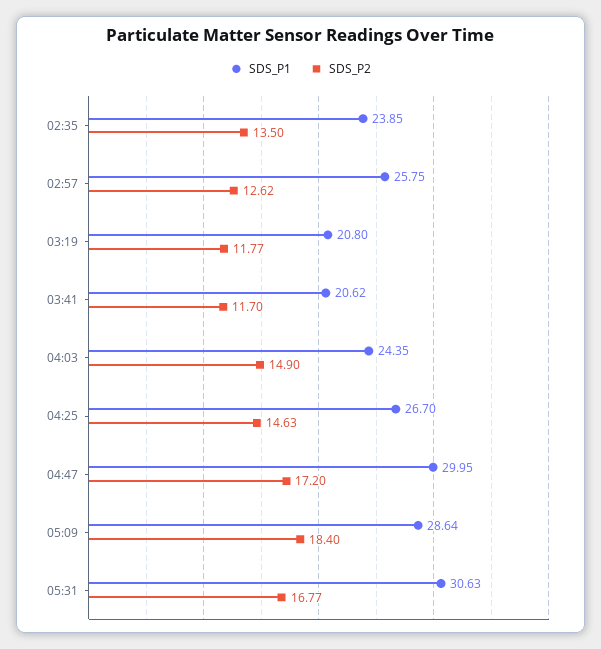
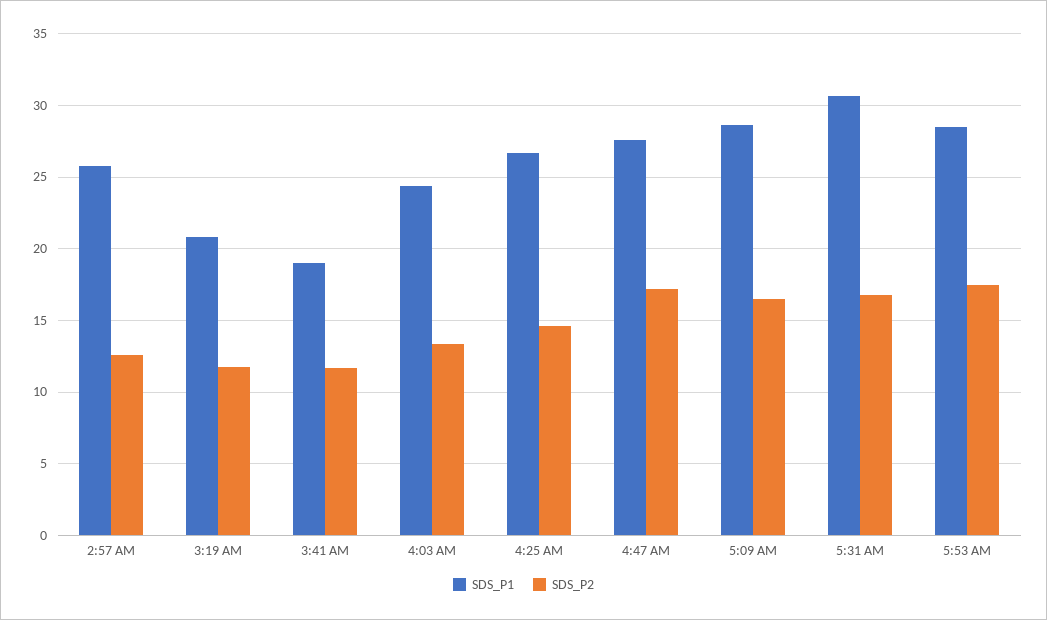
SDS_P1, 02:35: 23.85 -> none
SDS_P2, 02:35: 13.5 -> none
SDS_P1, 03:41: 20.62 -> 19
SDS_P2, 04:03: 14.9 -> 13.5
SDS_P1, 04:47: 29.95 -> 27.5
SDS_P2, 05:09: 18.4 -> 16.5
SDS_P1, 5:53 AM: none -> 28.5
SDS_P2, 5:53 AM: none -> 17.5

